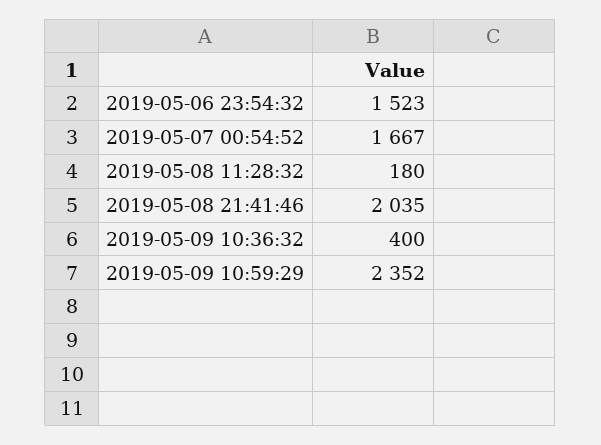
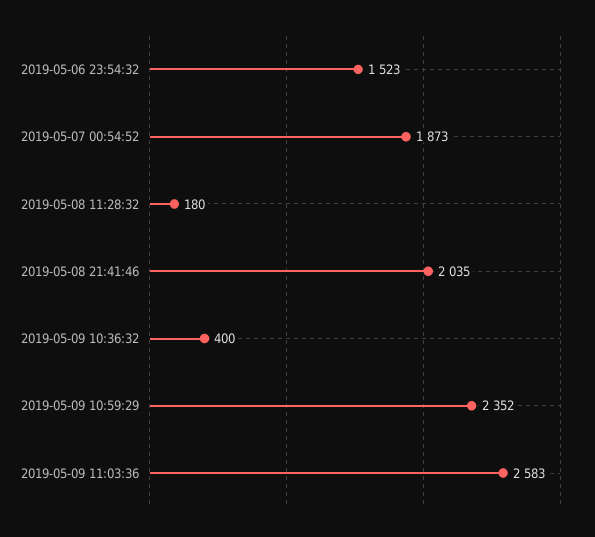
2019-05-07 00:54:52: 1667 -> 1873
2019-05-09 11:03:36: none -> 2583

